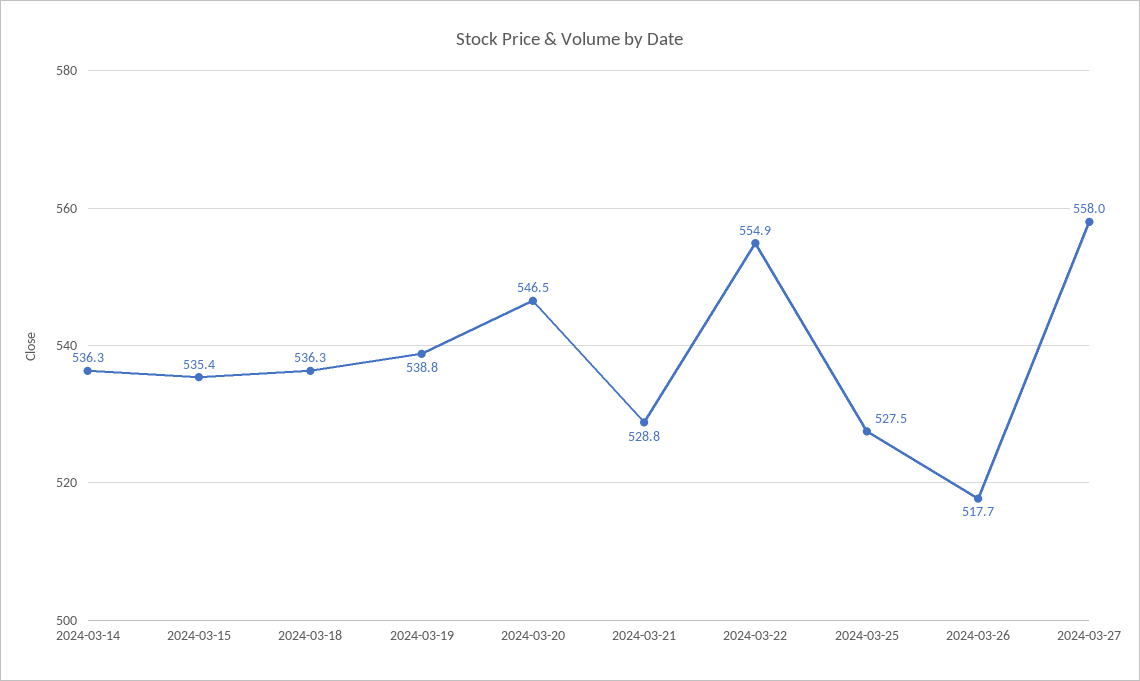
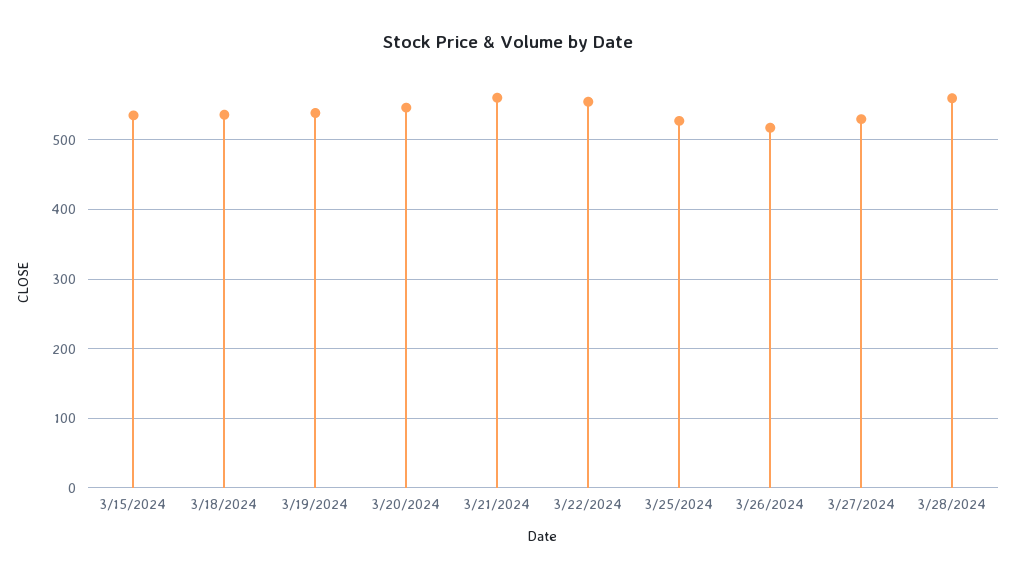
2024-03-14: 536.3 -> none
2024-03-21: 528.8 -> 560
2024-03-27: 558 -> 530
3/28/2024: none -> 560

